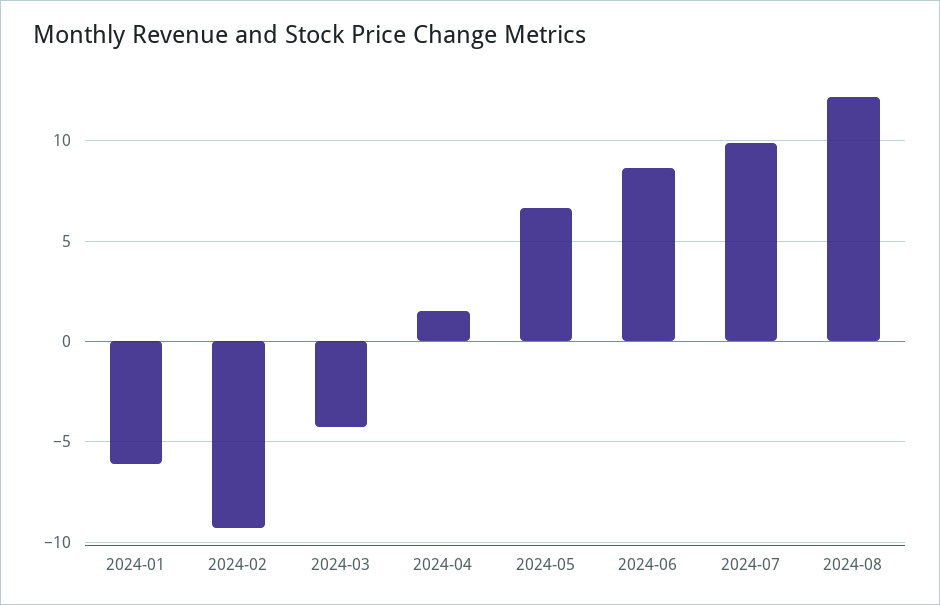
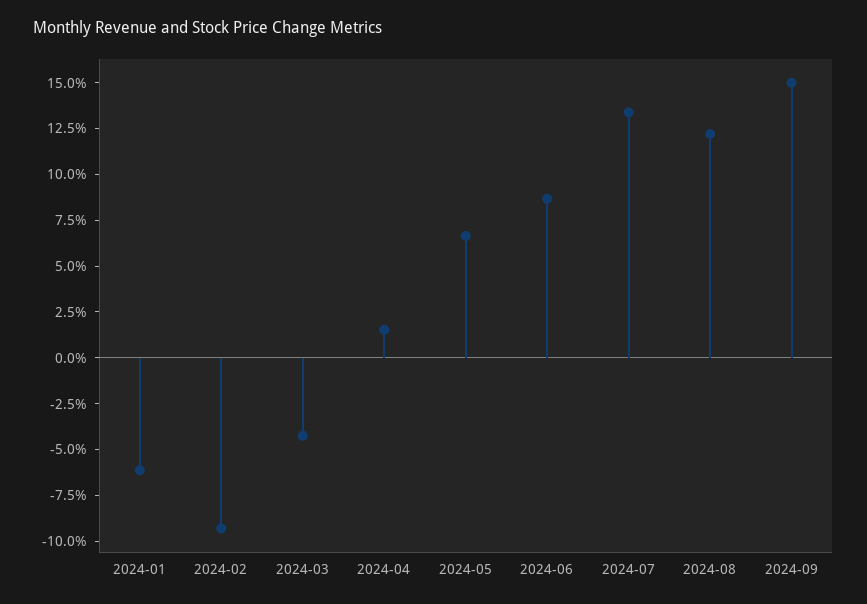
2024-07: 10 -> 13.5
2024-09: none -> 15

